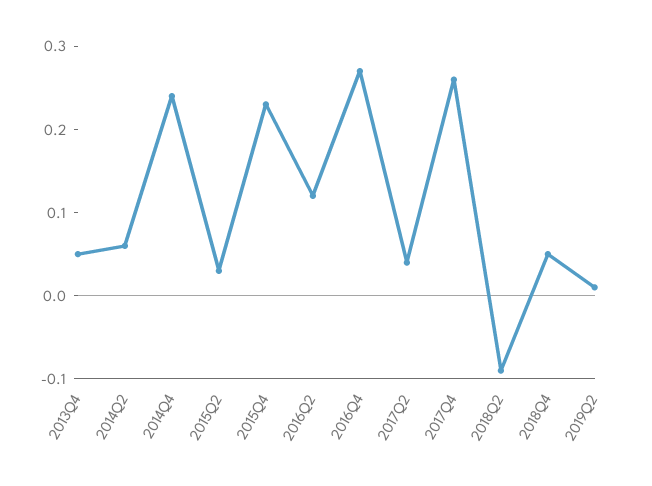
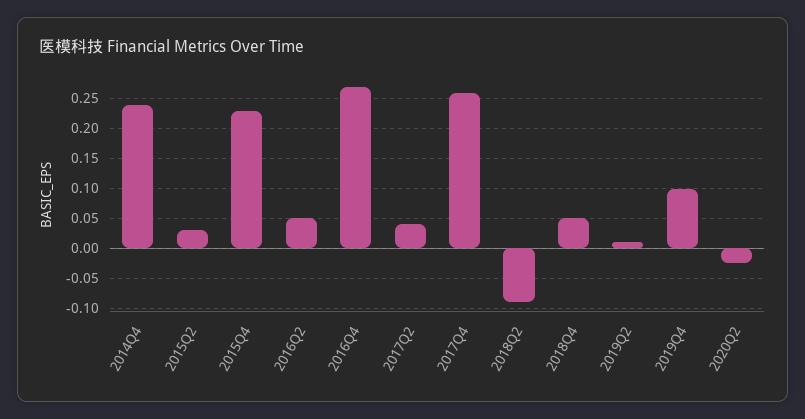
2013Q4: 0.05 -> none
2014Q2: 0.06 -> none
2016Q2: 0.12 -> 0.05
2019Q4: none -> 0.1
2020Q2: none -> -0.025

